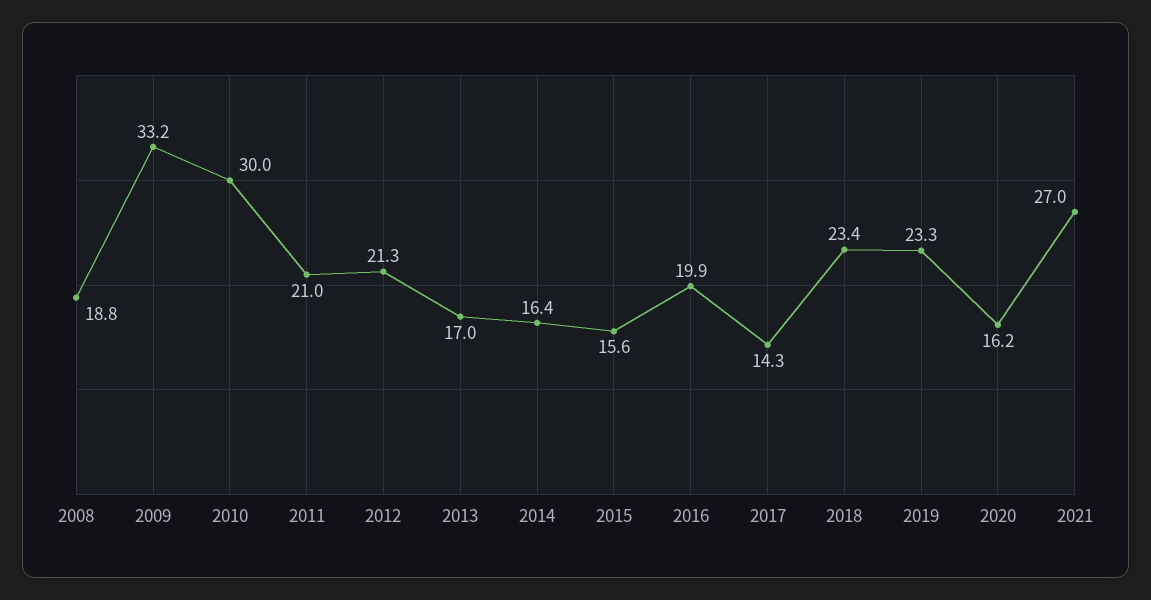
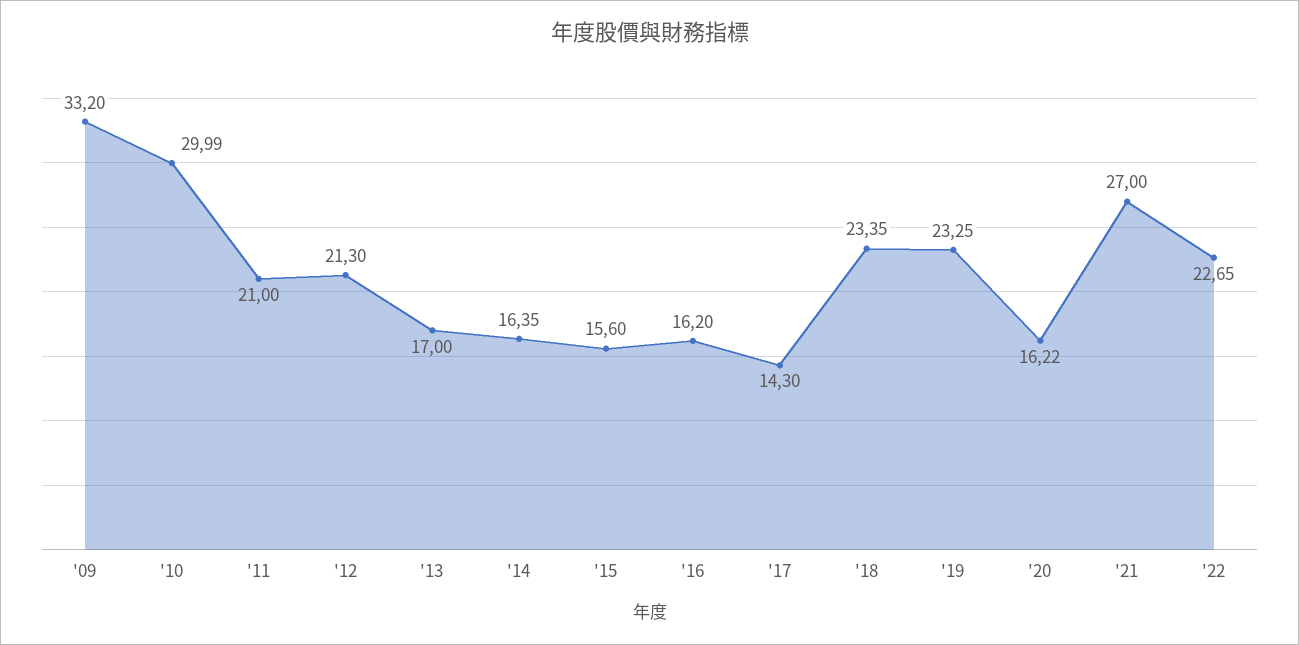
2008: 18.8 -> none
2016: 19.9 -> 16.2
'22: none -> 22.65

